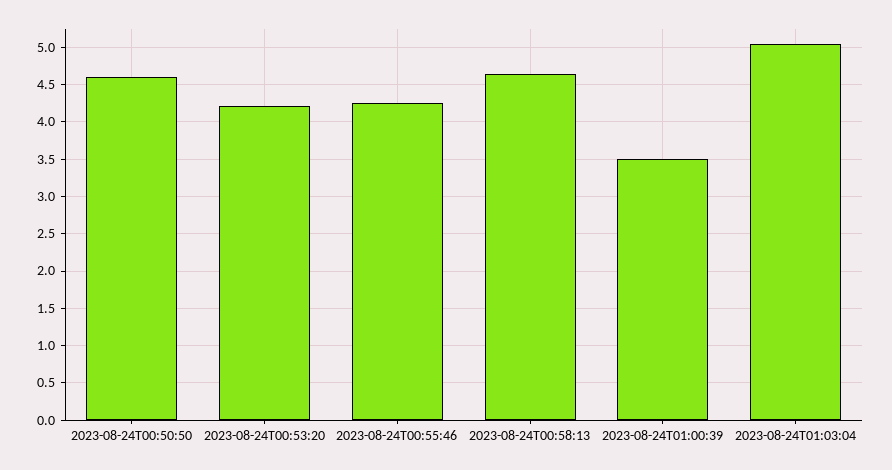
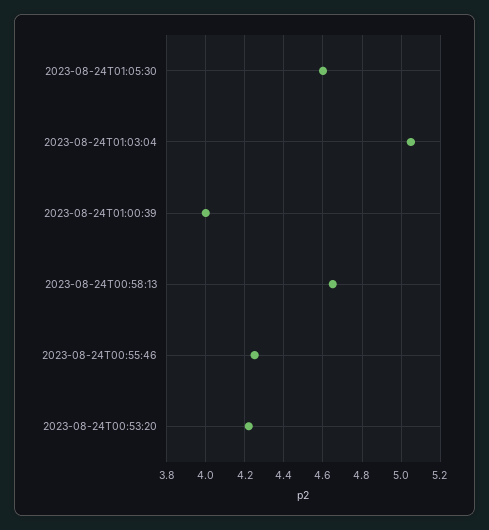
2023-08-24T00:50:50: 4.6 -> none
2023-08-24T01:00:39: 3.5 -> 4
2023-08-24T01:05:30: none -> 4.6

